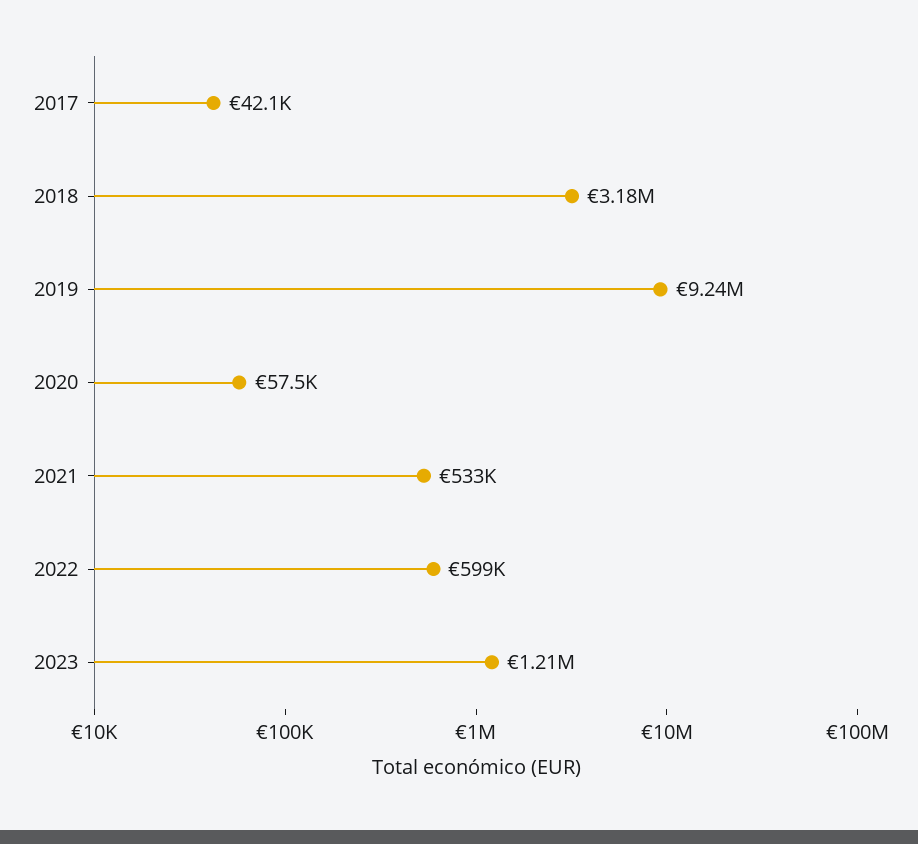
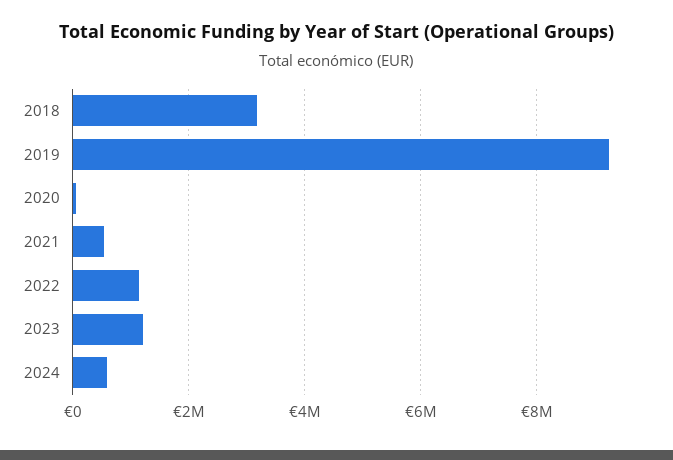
2017: 42100 -> none
2022: 599000 -> 1200000
2024: none -> 600000

